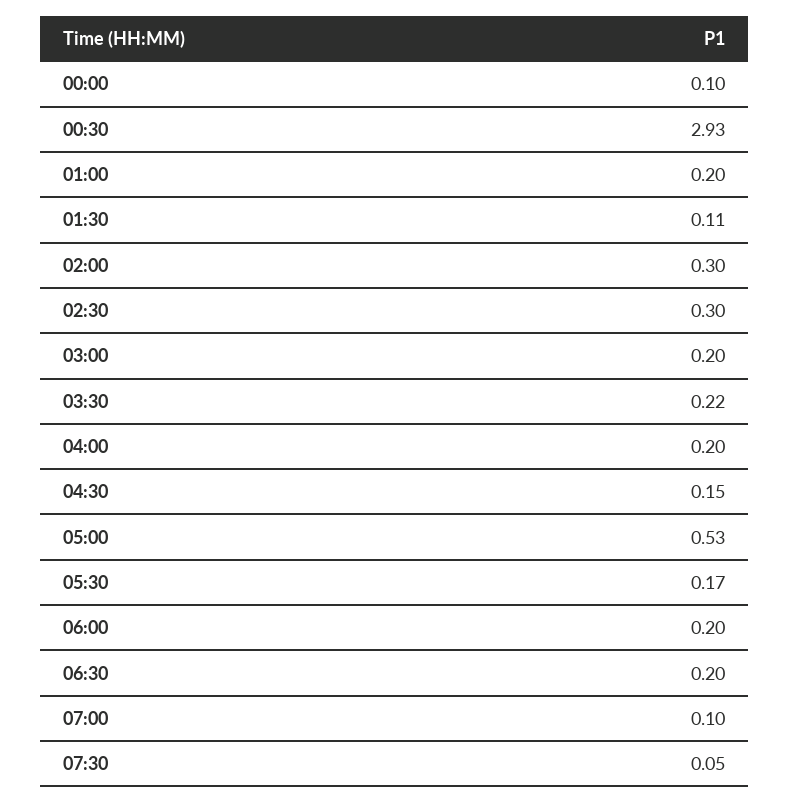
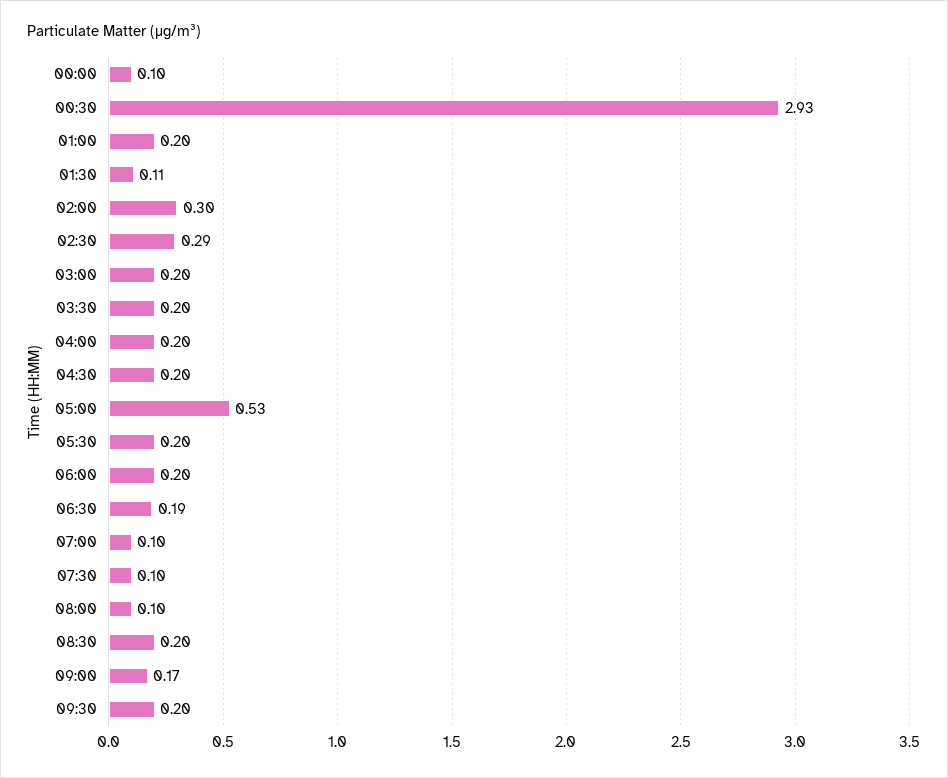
02:30: 0.3 -> 0.29
03:30: 0.22 -> 0.2
04:30: 0.15 -> 0.2
05:30: 0.17 -> 0.2
06:30: 0.2 -> 0.19
07:30: 0.05 -> 0.1
08:00: none -> 0.1
08:30: none -> 0.2
09:00: none -> 0.17
09:30: none -> 0.2

